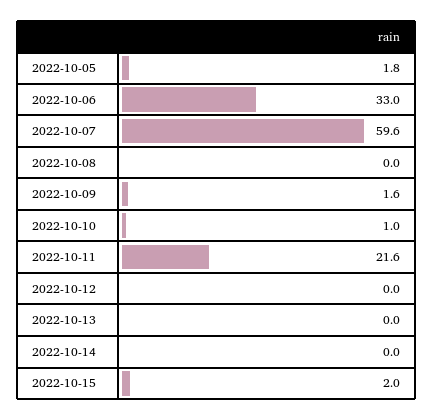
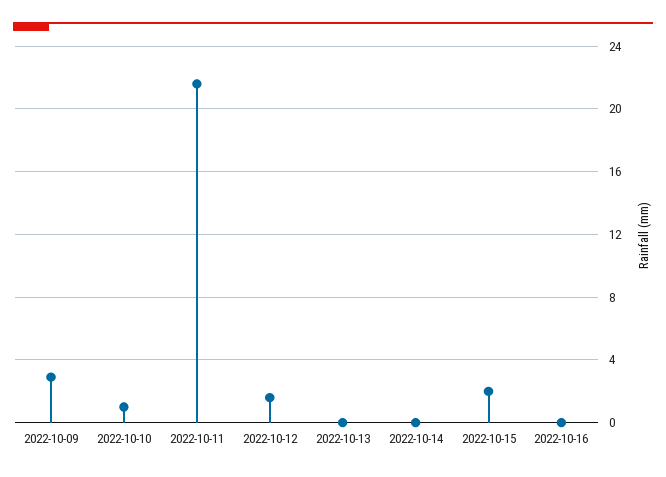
2022-10-05: 1.8 -> none
2022-10-06: 33 -> none
2022-10-07: 59.6 -> none
2022-10-08: 0 -> none
2022-10-09: 1.6 -> 3
2022-10-12: 0 -> 1.5
2022-10-16: none -> 0

